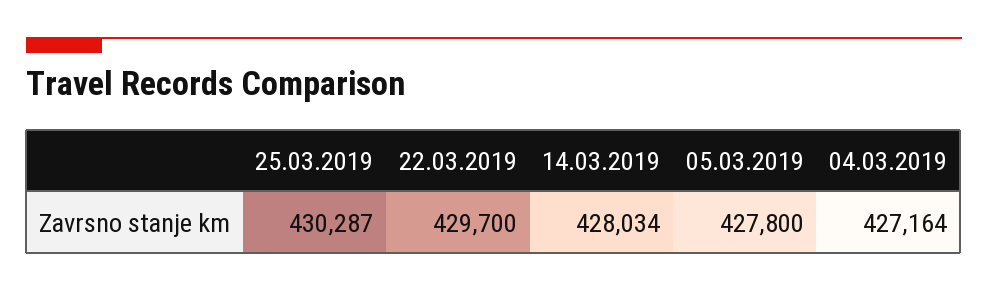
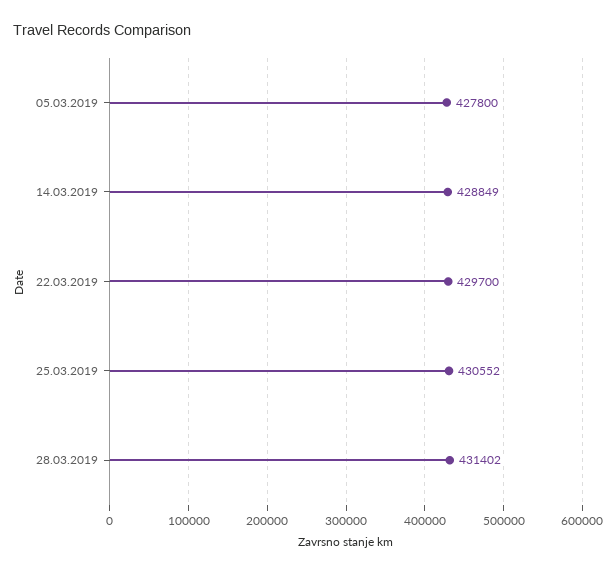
25.03.2019: 430287 -> 430552
14.03.2019: 428034 -> 428849
04.03.2019: 427164 -> none
28.03.2019: none -> 431402

